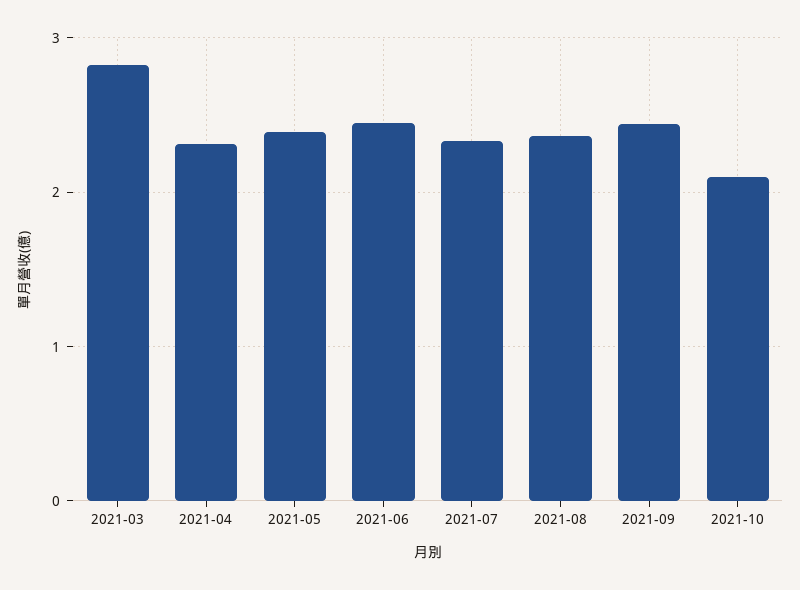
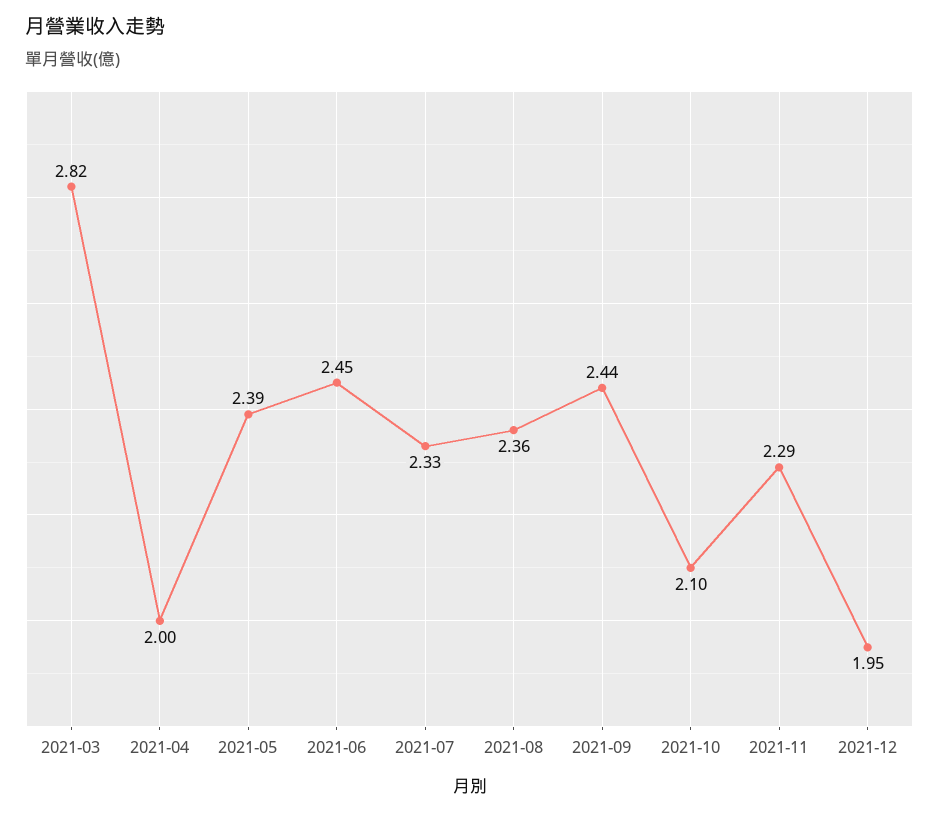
2021-04: 2.3 -> 2
2021-11: none -> 2.29
2021-12: none -> 1.95

